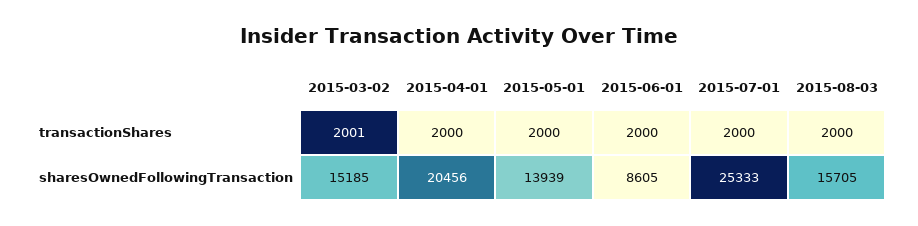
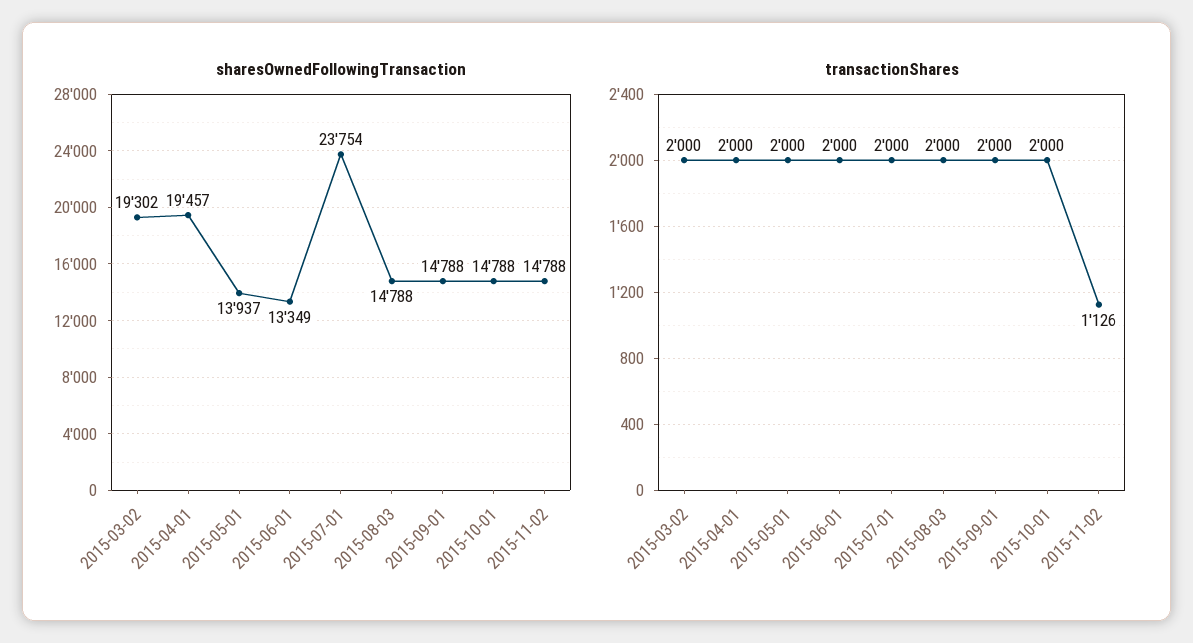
transactionShares, 2015-03-02: 2001 -> 2000
sharesOwnedFollowingTransaction, 2015-03-02: 15185 -> 19302
sharesOwnedFollowingTransaction, 2015-04-01: 20456 -> 19457
sharesOwnedFollowingTransaction, 2015-05-01: 13939 -> 13937
sharesOwnedFollowingTransaction, 2015-06-01: 8605 -> 13349
sharesOwnedFollowingTransaction, 2015-07-01: 25333 -> 23754
sharesOwnedFollowingTransaction, 2015-08-03: 15705 -> 14788
sharesOwnedFollowingTransaction, 2015-09-01: none -> 14788
sharesOwnedFollowingTransaction, 2015-10-01: none -> 14788
sharesOwnedFollowingTransaction, 2015-11-02: none -> 14788
transactionShares, 2015-09-01: none -> 2000
transactionShares, 2015-10-01: none -> 2000
transactionShares, 2015-11-02: none -> 1126

